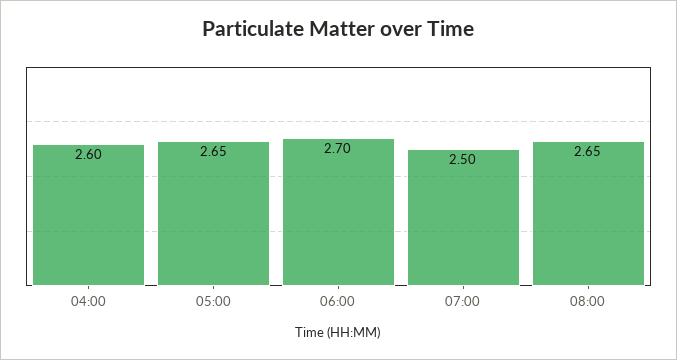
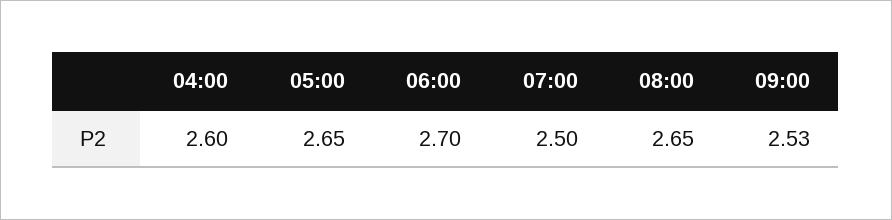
09:00: none -> 2.53

